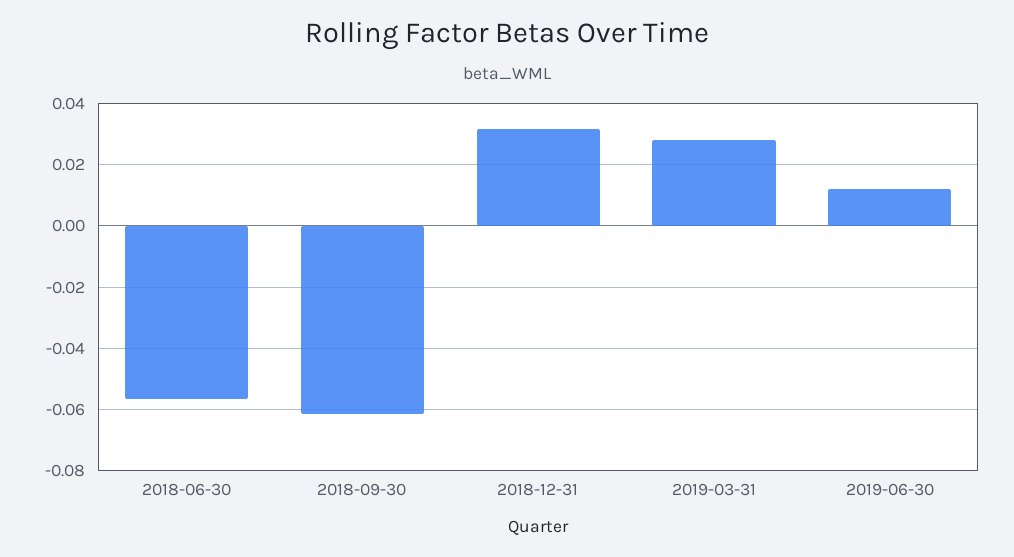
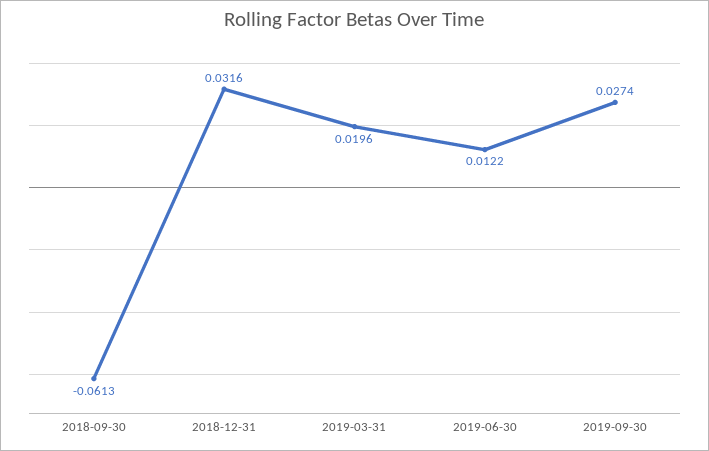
2018-06-30: -0.056 -> none
2019-03-31: 0.028 -> 0.0196
2019-09-30: none -> 0.0274

